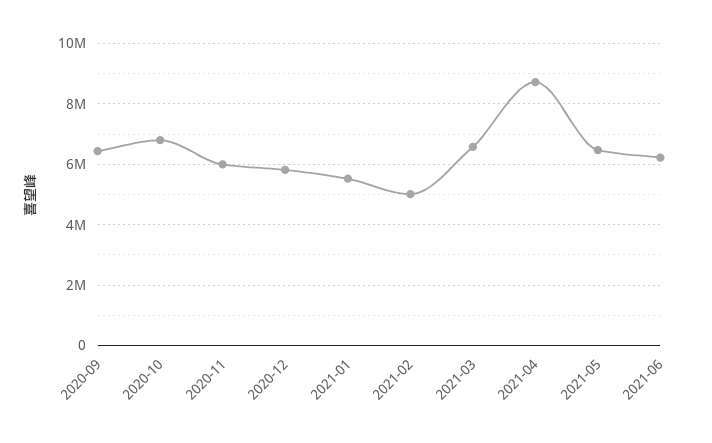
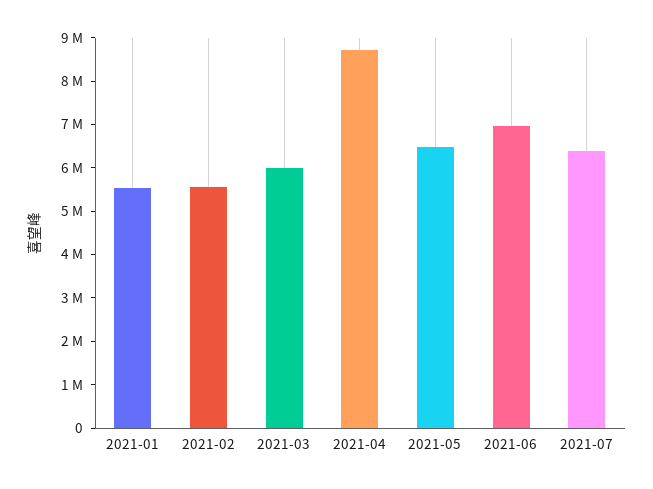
2020-09: 6400000 -> none
2020-10: 6800000 -> none
2020-11: 6000000 -> none
2020-12: 5800000 -> none
2021-02: 5000000 -> 5600000
2021-03: 6600000 -> 6000000
2021-06: 6200000 -> 7000000
2021-07: none -> 6400000

